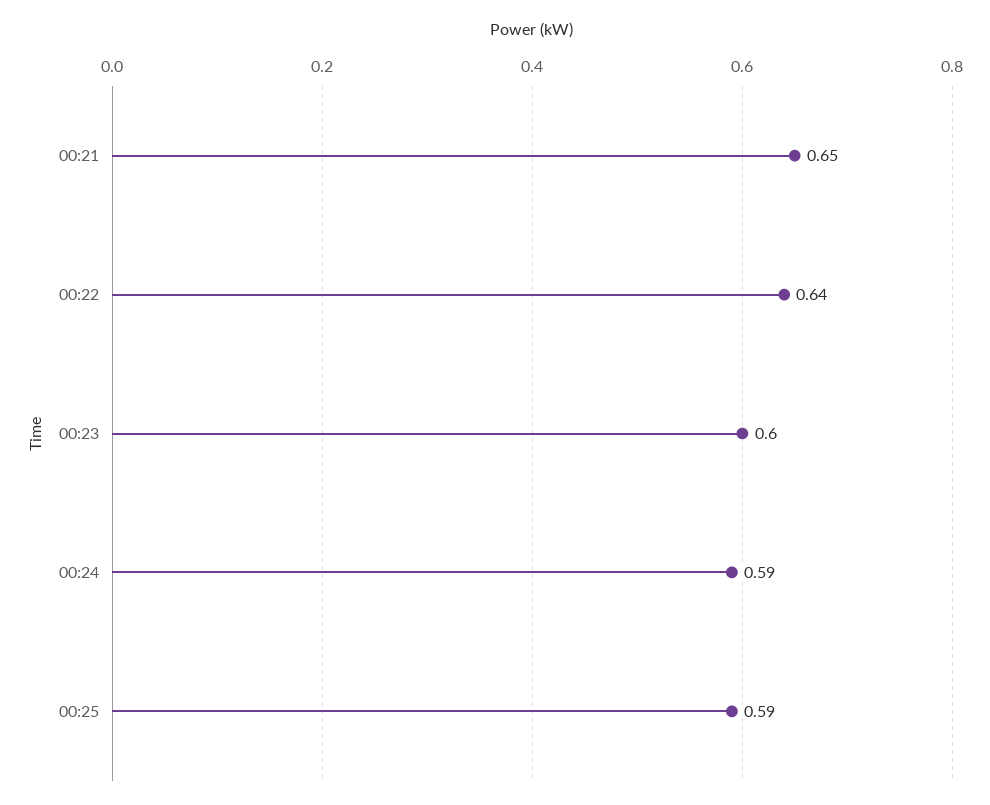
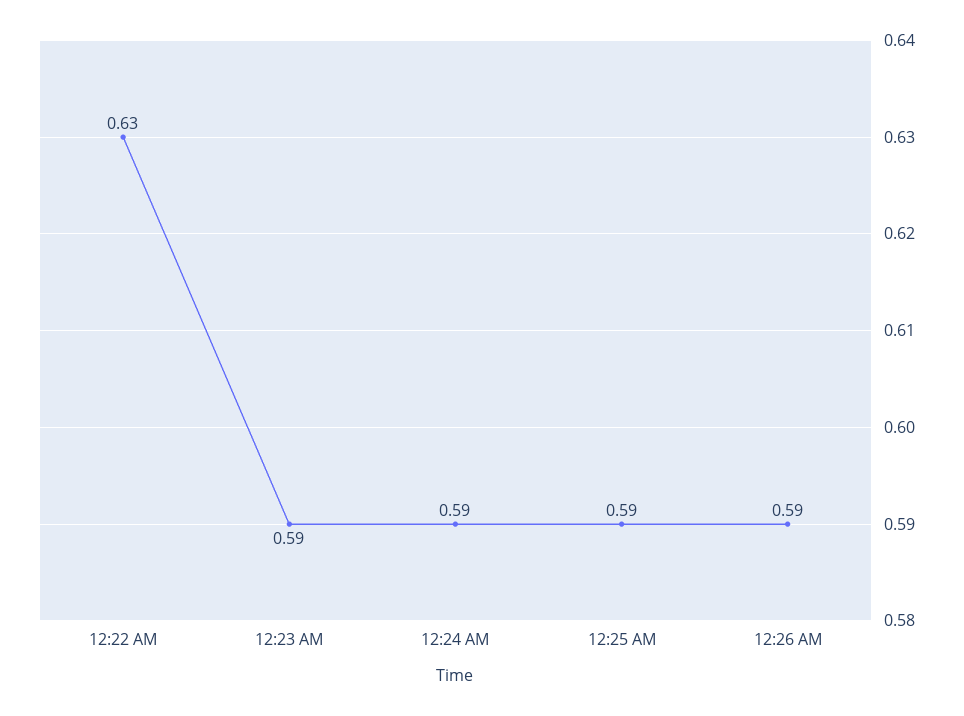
00:21: 0.65 -> none
00:22: 0.64 -> 0.63
00:23: 0.6 -> 0.59
12:26 AM: none -> 0.59

